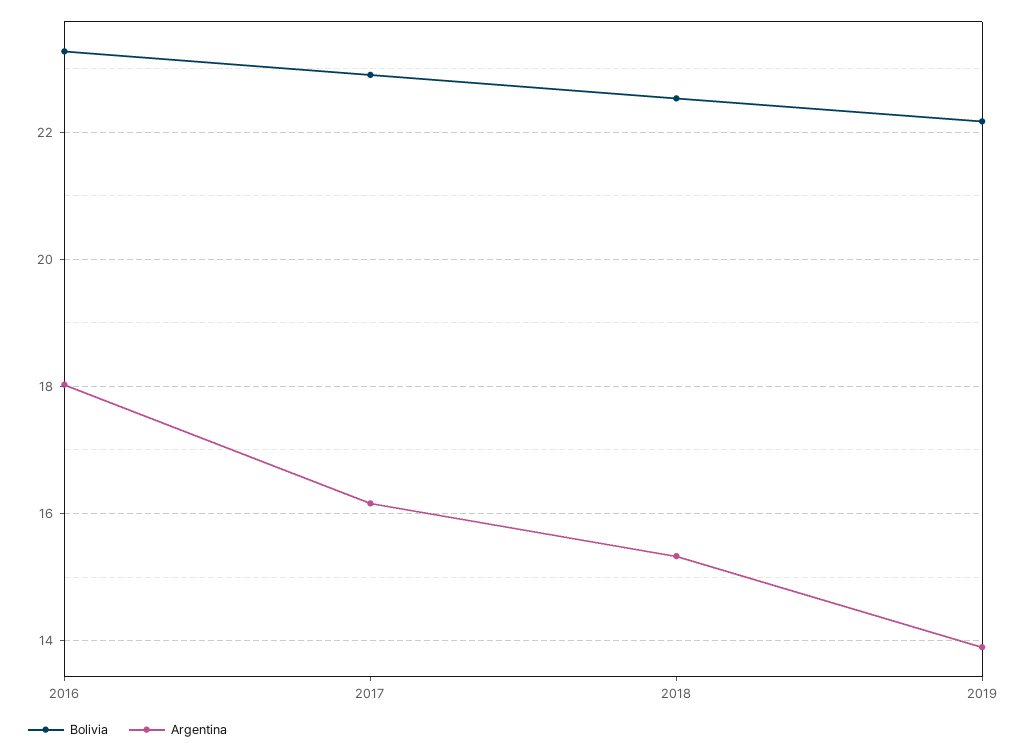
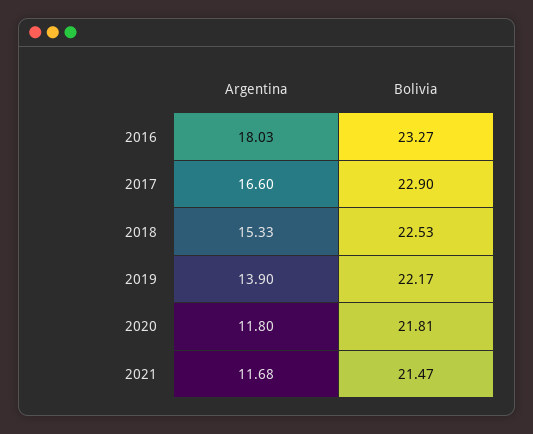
Argentina, 2017: 16.2 -> 16.6
Argentina, 2020: none -> 11.8
Bolivia, 2020: none -> 21.81
Argentina, 2021: none -> 11.68
Bolivia, 2021: none -> 21.47

